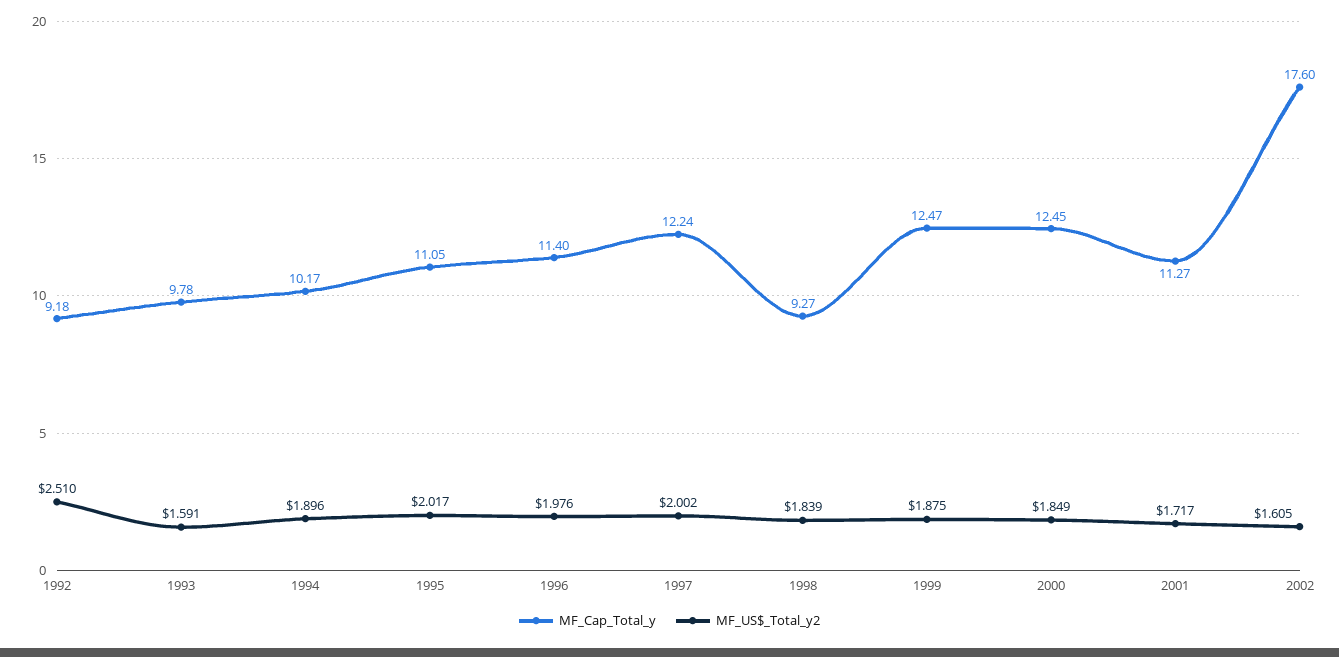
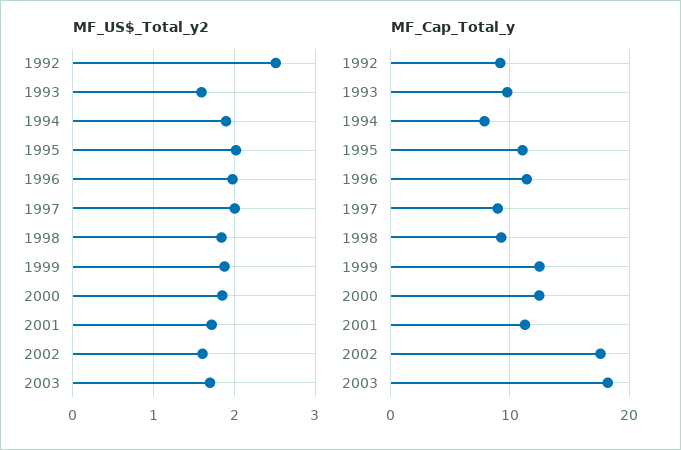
MF_Cap_Total_y, 1994: 10.17 -> 8
MF_Cap_Total_y, 1997: 12.24 -> 9
MF_US$_Total_y2, 2003: none -> 1.7
MF_Cap_Total_y, 2003: none -> 18

